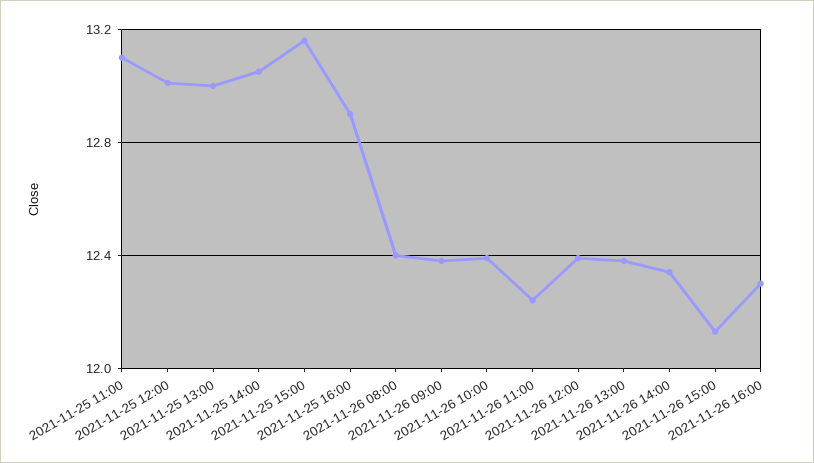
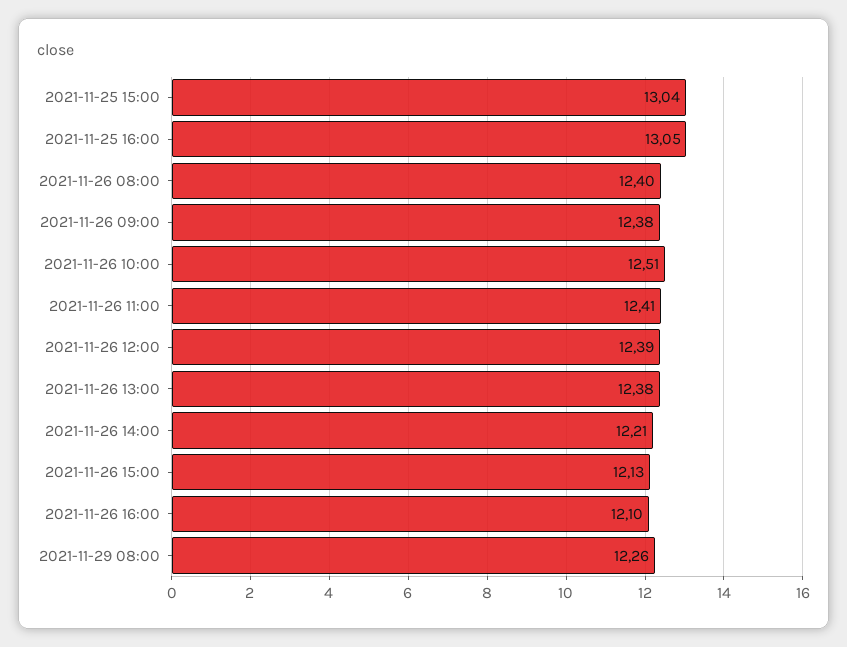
2021-11-25 11:00: 13.1 -> none
2021-11-25 12:00: 13 -> none
2021-11-25 13:00: 13 -> none
2021-11-25 14:00: 13.05 -> none
2021-11-25 15:00: 13.15 -> 13.04
2021-11-25 16:00: 12.9 -> 13.05
2021-11-26 10:00: 12.4 -> 12.51
2021-11-26 11:00: 12.25 -> 12.41
2021-11-26 14:00: 12.35 -> 12.21
2021-11-26 16:00: 12.3 -> 12.1
2021-11-29 08:00: none -> 12.26

